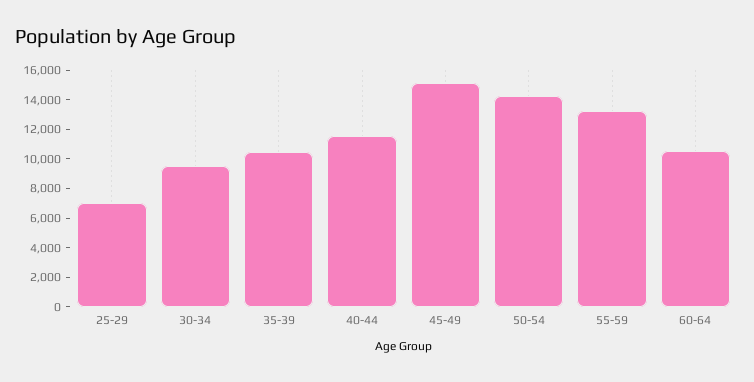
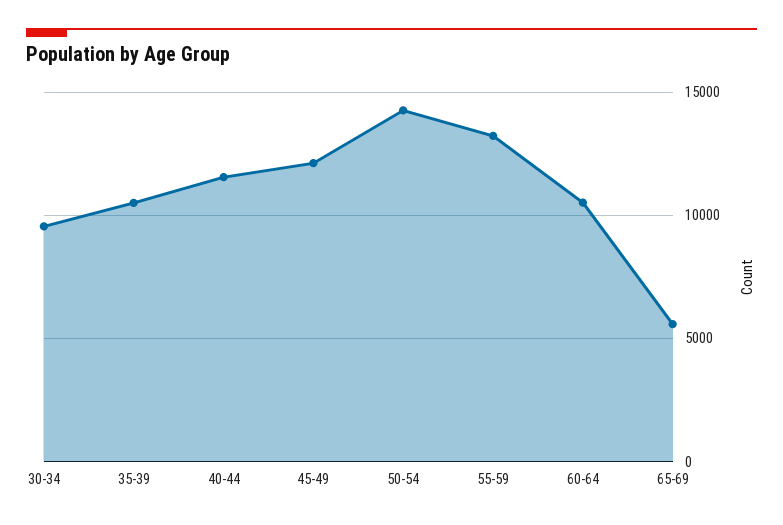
25-29: 7000 -> none
45-49: 15000 -> 12000
65-69: none -> 5500

